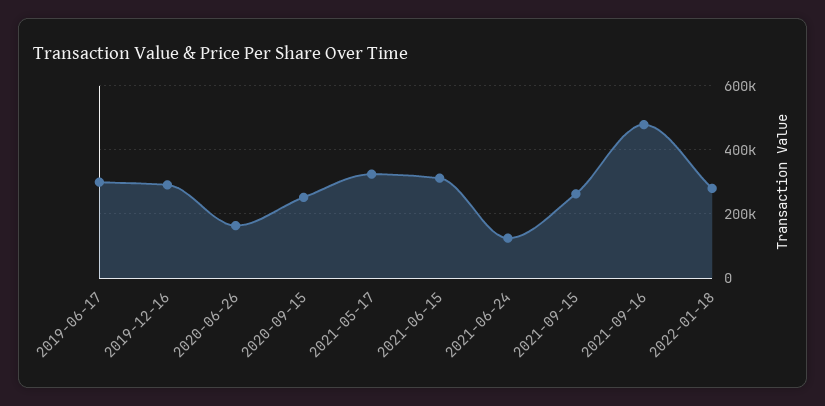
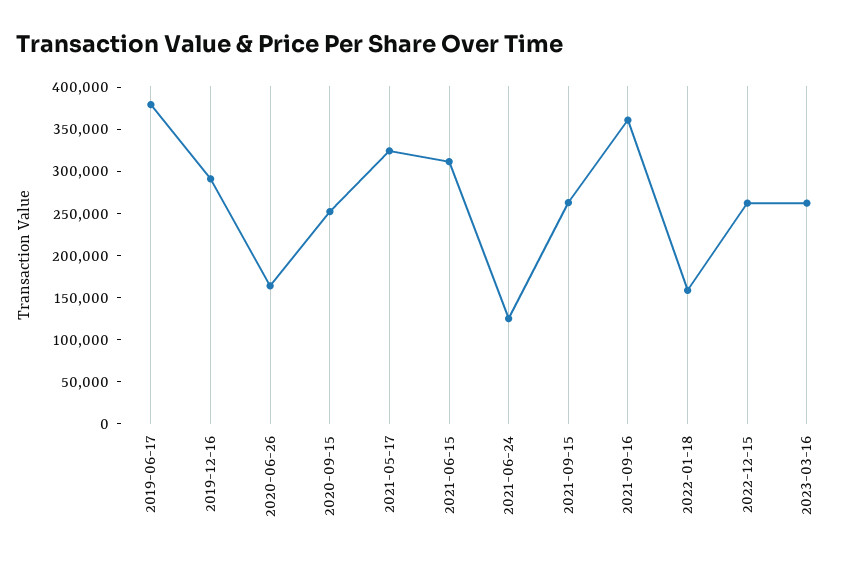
2019-06-17: 300000 -> 380000
2021-09-16: 480000 -> 360000
2022-01-18: 280000 -> 160000
2022-12-15: none -> 260000
2023-03-16: none -> 260000

